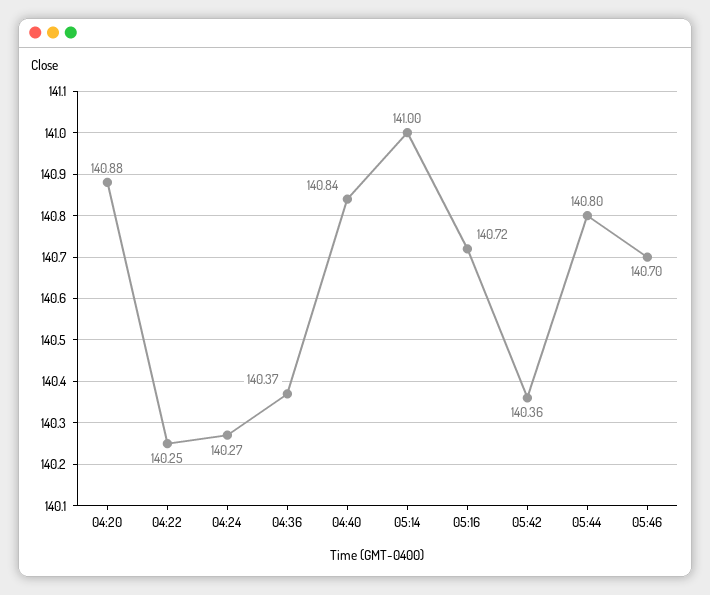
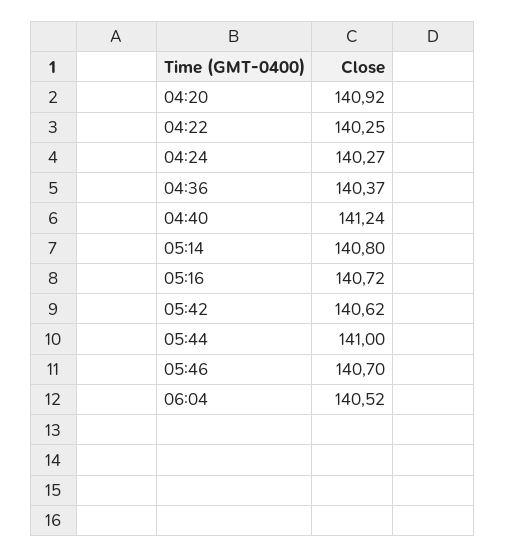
04:20: 140.88 -> 140.92
04:40: 140.84 -> 141.24
05:14: 141 -> 140.8
05:42: 140.36 -> 140.62
05:44: 140.8 -> 141
06:04: none -> 140.52

